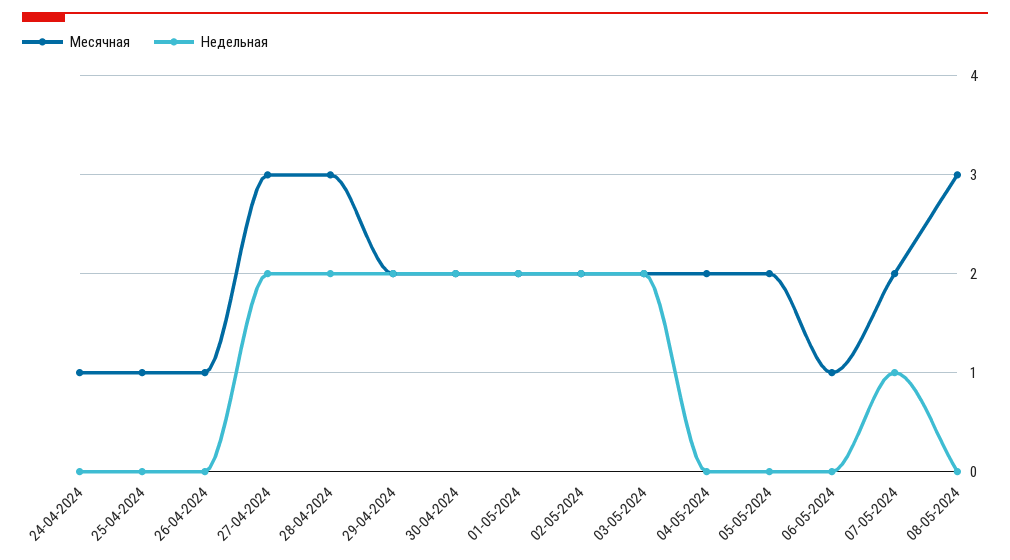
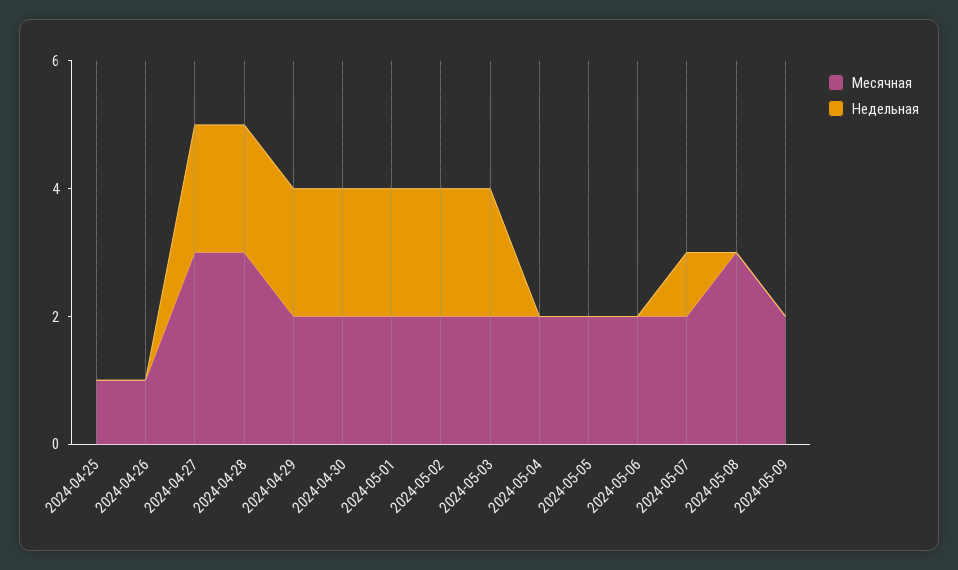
Месячная, 24-04-2024: 1 -> none
Недельная, 24-04-2024: 0 -> none
Месячная, 06-05-2024: 1 -> 2
Месячная, 2024-05-09: none -> 2
Недельная, 2024-05-09: none -> 0

